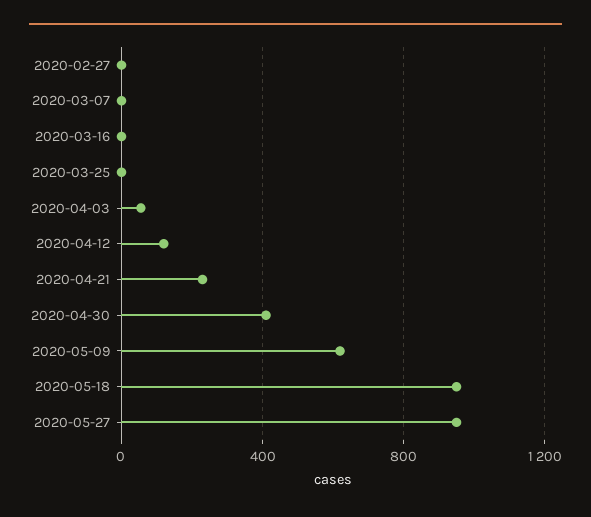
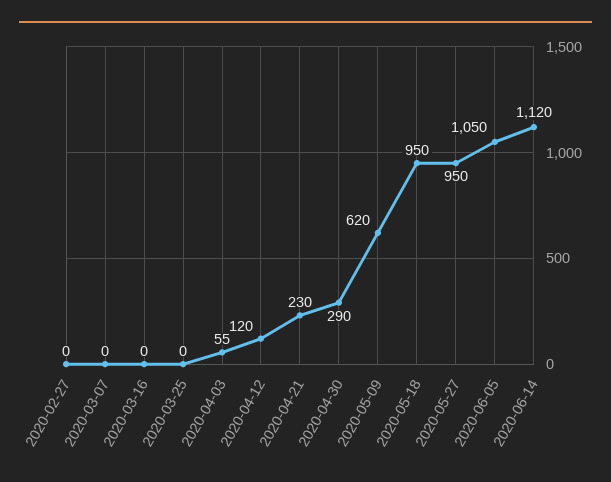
2020-04-30: 400 -> 290
2020-06-05: none -> 1050
2020-06-14: none -> 1120

